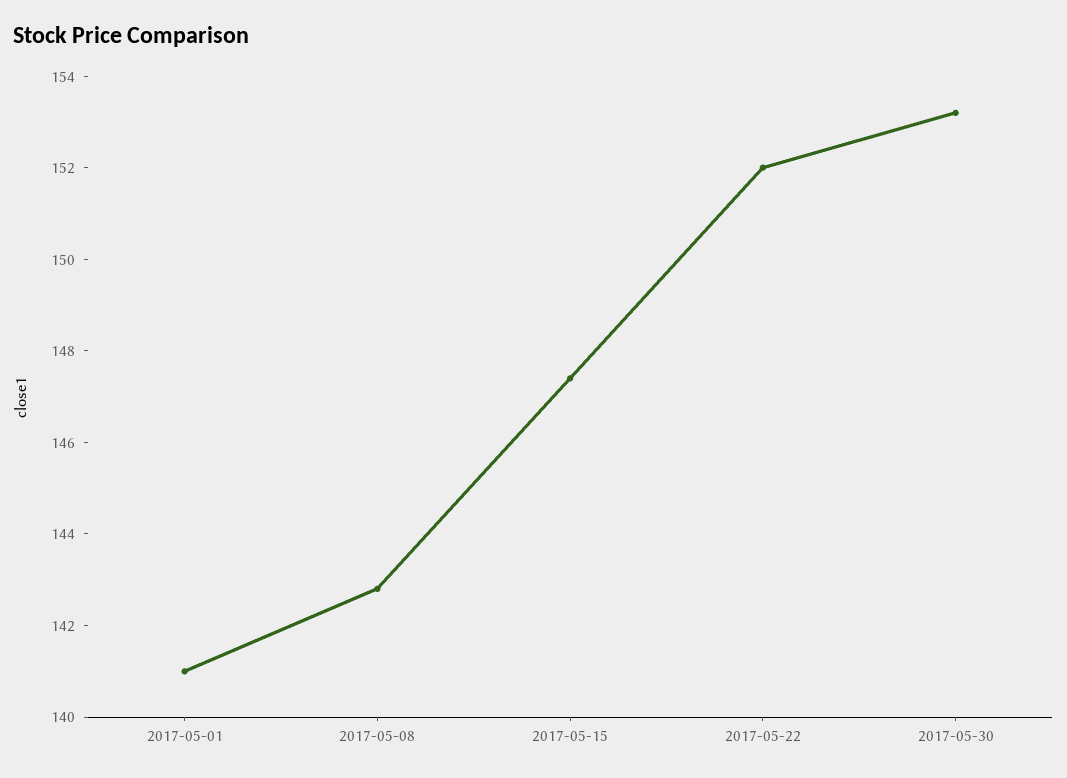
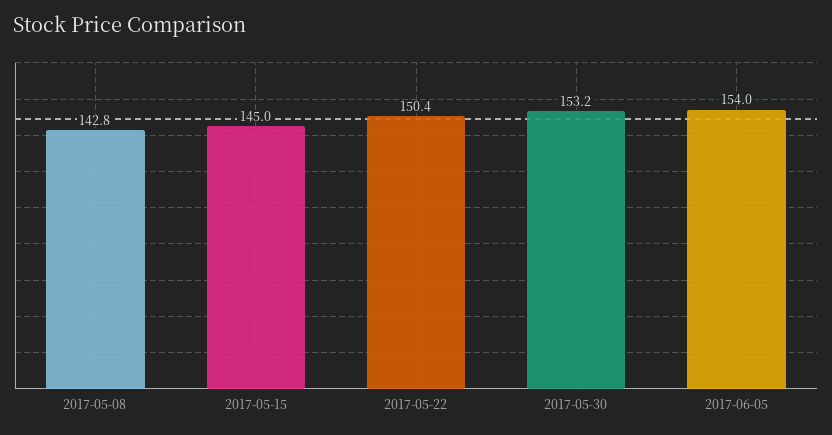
2017-05-01: 141 -> none
2017-05-15: 147.5 -> 145
2017-05-22: 152 -> 150.4
2017-06-05: none -> 154

